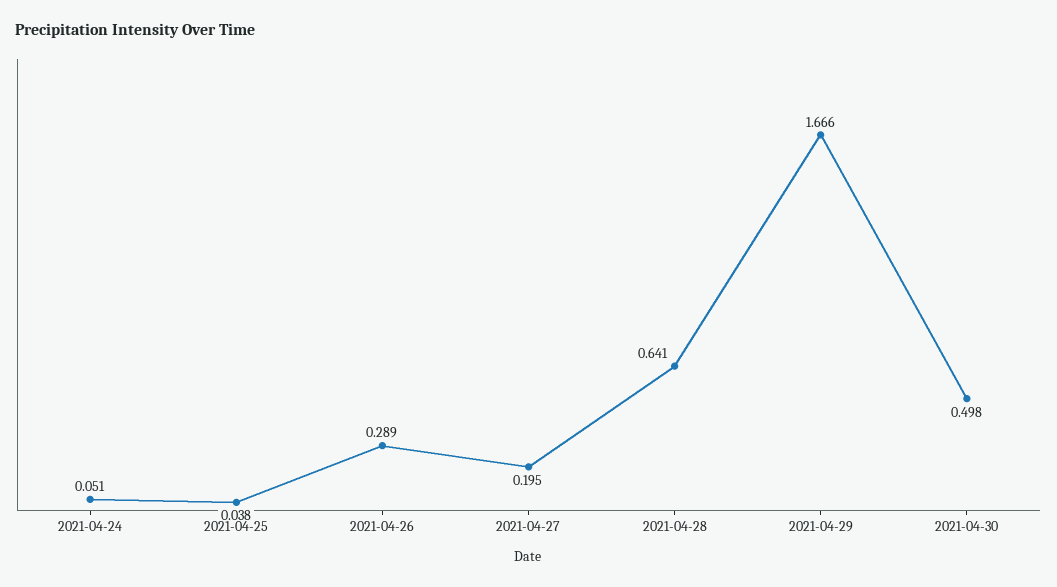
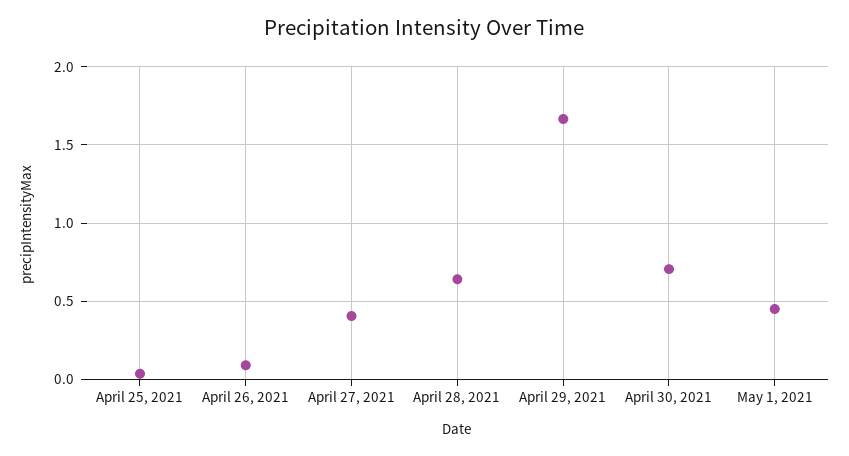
2021-04-24: 0.051 -> none
2021-04-26: 0.289 -> 0.1
2021-04-27: 0.195 -> 0.4
2021-04-30: 0.498 -> 0.7
May 1, 2021: none -> 0.45

